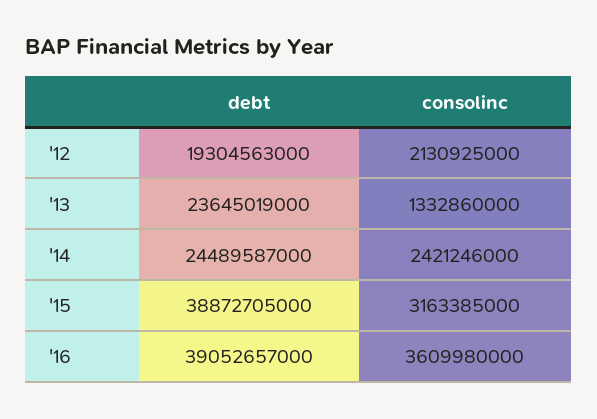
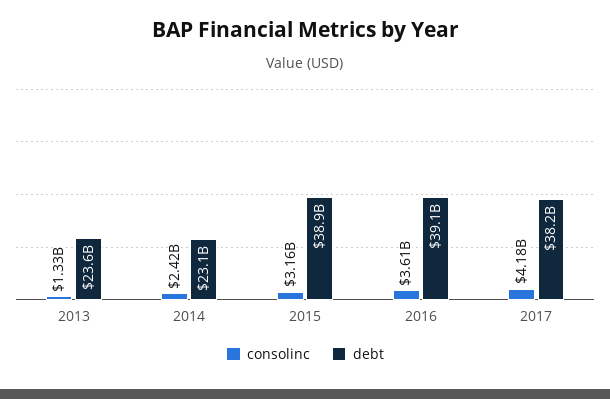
debt, '12: 19304563000 -> none
consolinc, '12: 2130925000 -> none
debt, '14: 24489587000 -> 23100000000
consolinc, 2017: none -> 4180000000
debt, 2017: none -> 38200000000

